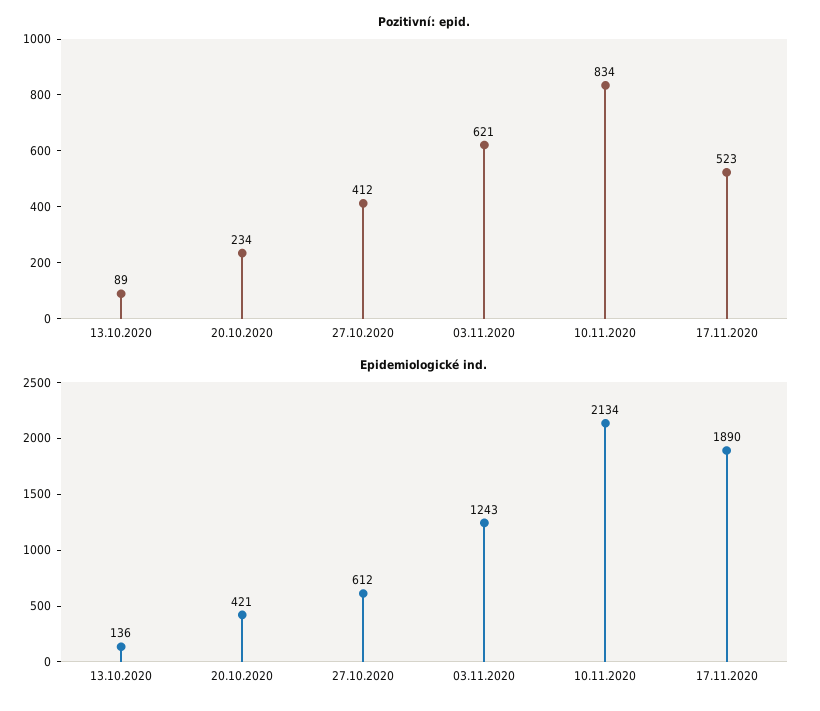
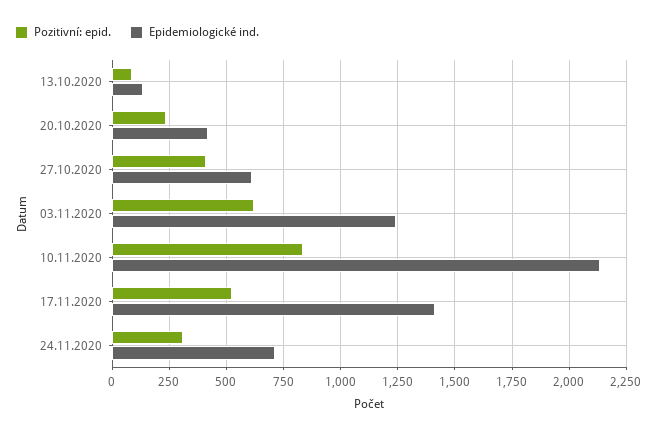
Epidemiologické ind., 17.11.2020: 1890 -> 1400
Pozitivní: epid., 24.11.2020: none -> 300
Epidemiologické ind., 24.11.2020: none -> 700

